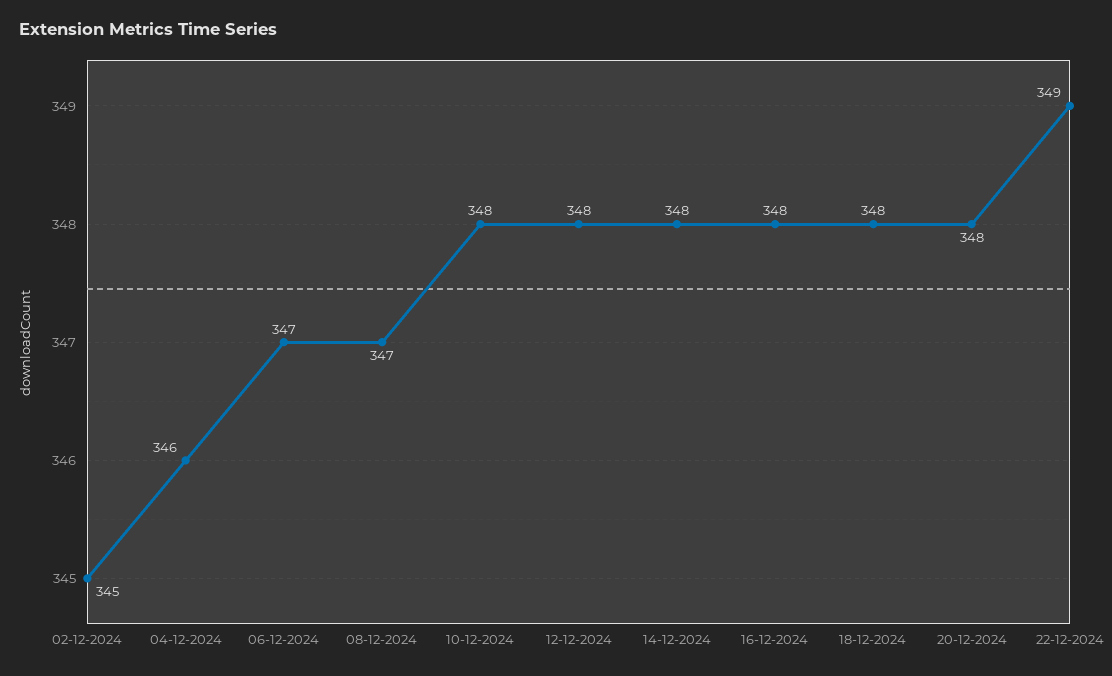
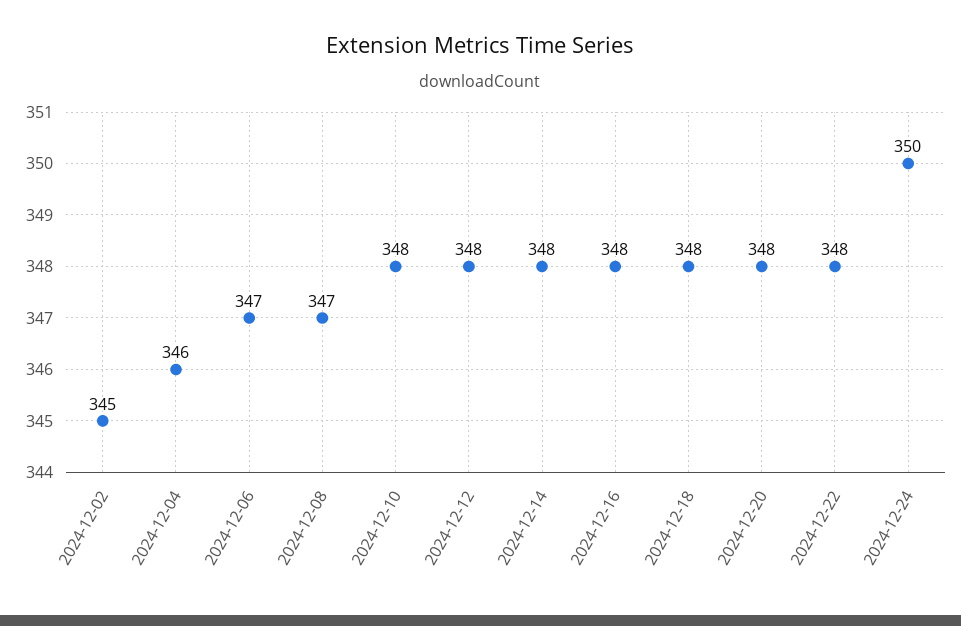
22-12-2024: 349 -> 348
2024-12-24: none -> 350

